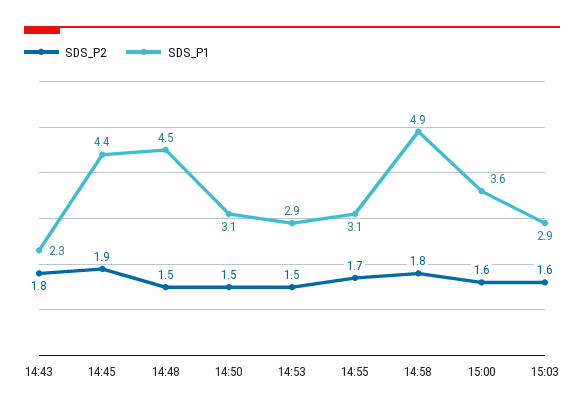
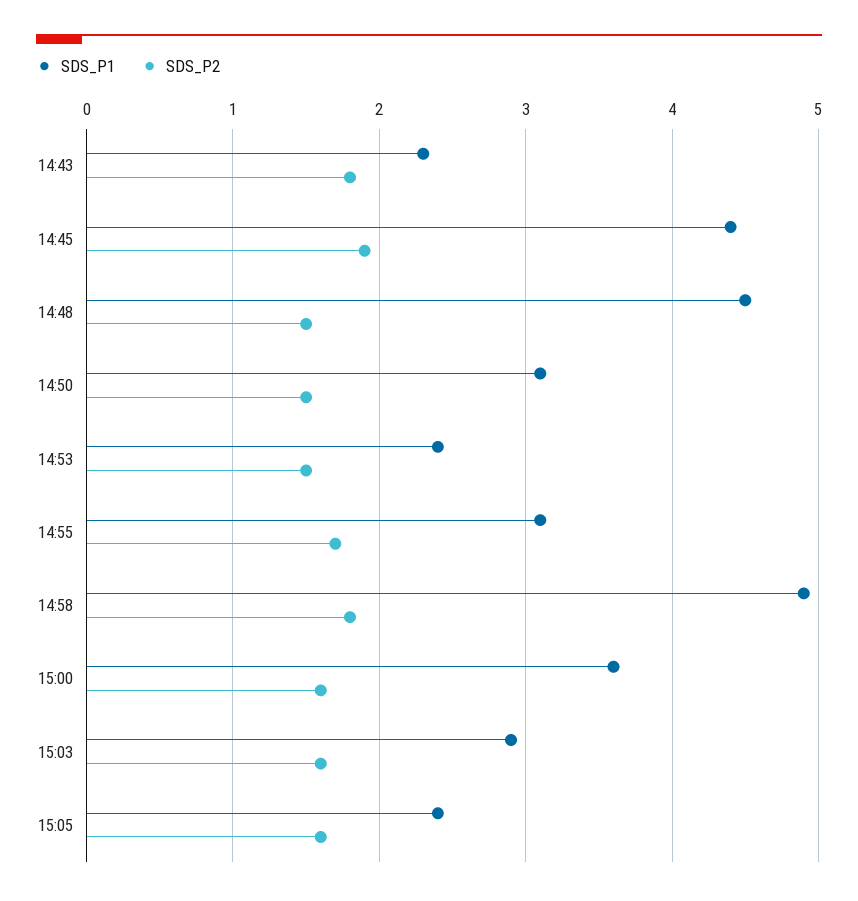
SDS_P1, 14:53: 2.9 -> 2.4
SDS_P1, 15:05: none -> 2.4
SDS_P2, 15:05: none -> 1.6

